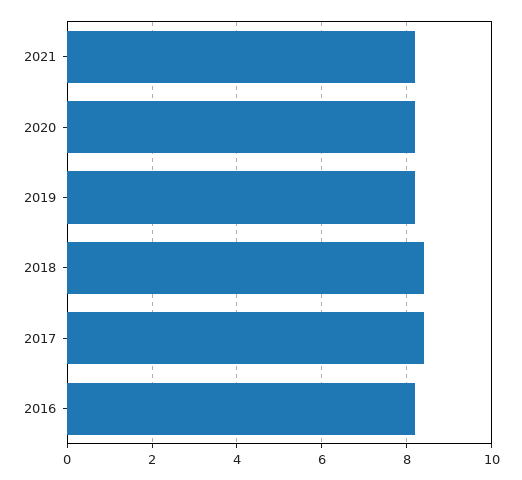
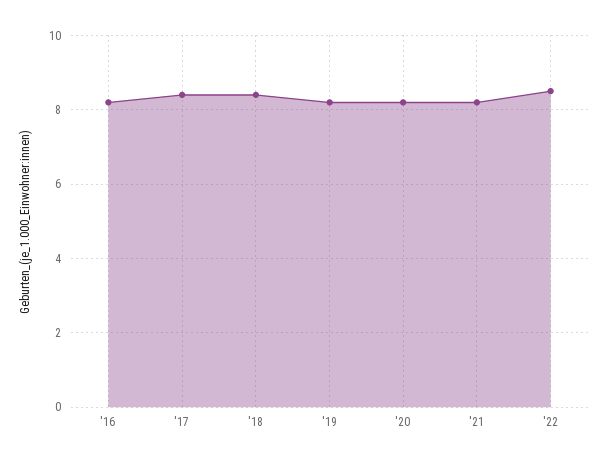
'22: none -> 8.5

